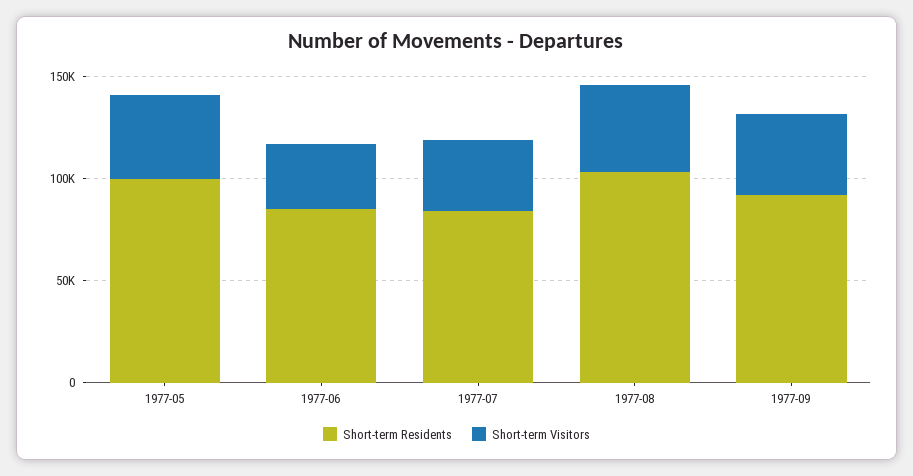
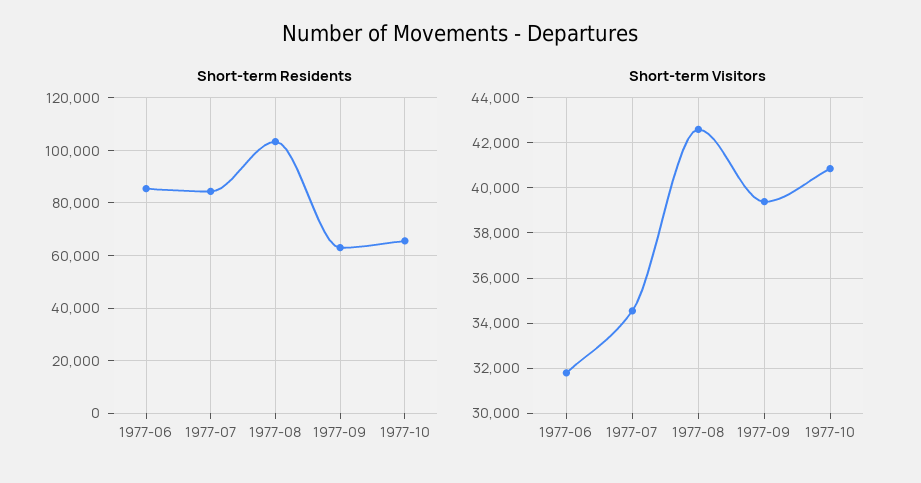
Short-term Residents, 1977-05: 100000 -> none
Short-term Visitors, 1977-05: 40000 -> none
Short-term Residents, 1977-09: 90000 -> 62500
Short-term Residents, 1977-10: none -> 65000
Short-term Visitors, 1977-10: none -> 41000

